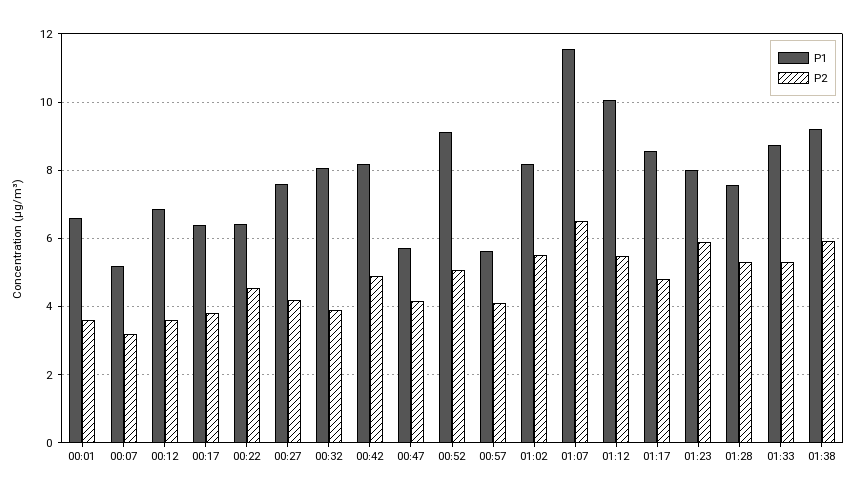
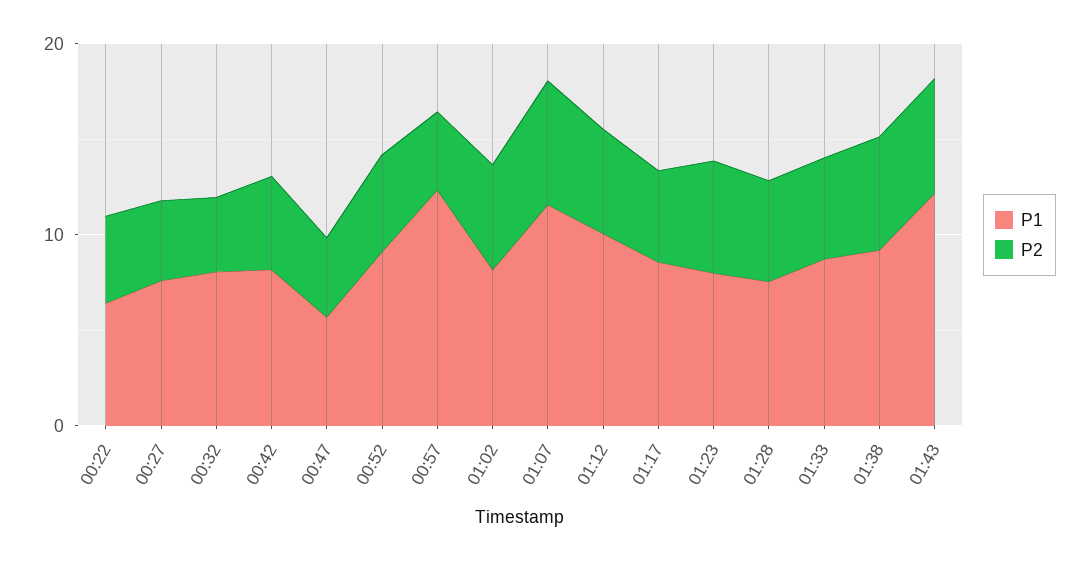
P1, 00:01: 6.6 -> none
P2, 00:01: 3.6 -> none
P1, 00:07: 5.2 -> none
P2, 00:07: 3.2 -> none
P1, 00:12: 6.8 -> none
P2, 00:12: 3.6 -> none
P1, 00:17: 6.4 -> none
P2, 00:17: 3.8 -> none
P1, 00:57: 5.6 -> 12
P1, 01:43: none -> 12
P2, 01:43: none -> 6

